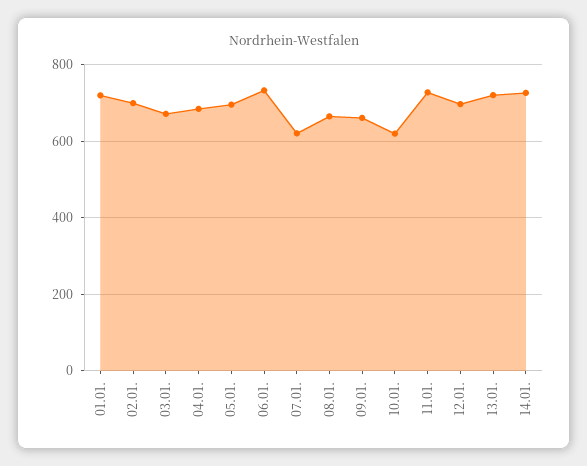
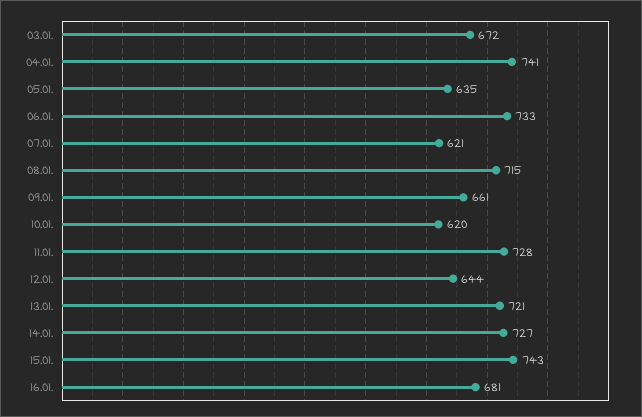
01.01.: 720 -> none
02.01.: 700 -> none
04.01.: 680 -> 741
05.01.: 700 -> 635
08.01.: 660 -> 715
12.01.: 700 -> 644
15.01.: none -> 743
16.01.: none -> 681

